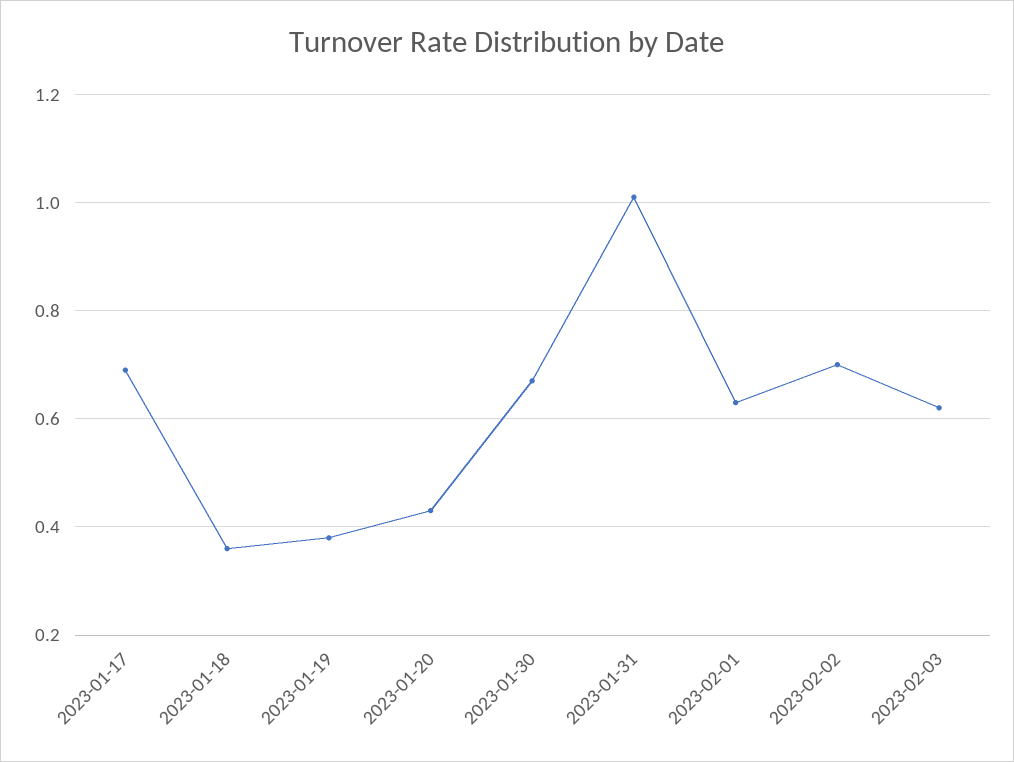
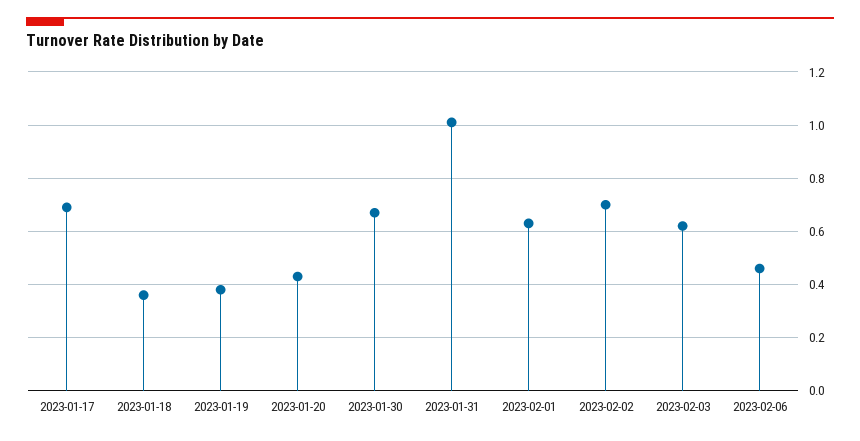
2023-02-06: none -> 0.45

